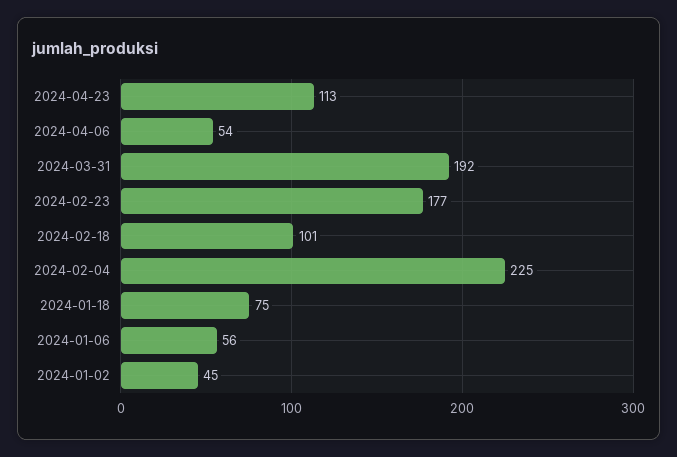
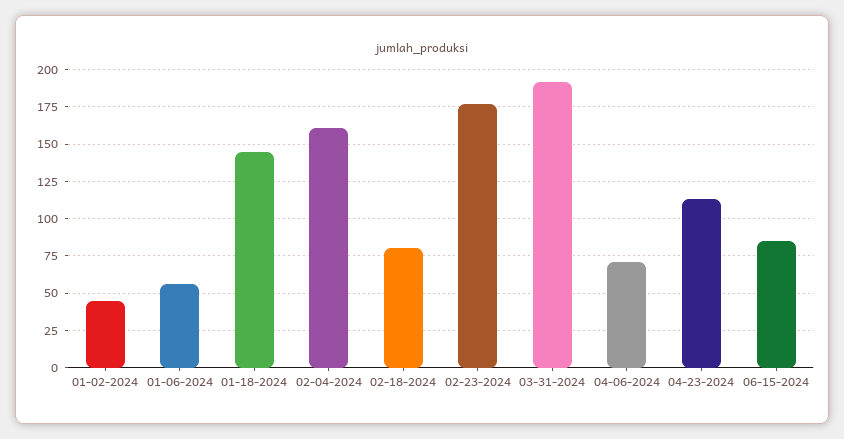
2024-04-06: 54 -> 70
2024-02-18: 101 -> 80
2024-02-04: 225 -> 160
2024-01-18: 75 -> 145
06-15-2024: none -> 85

